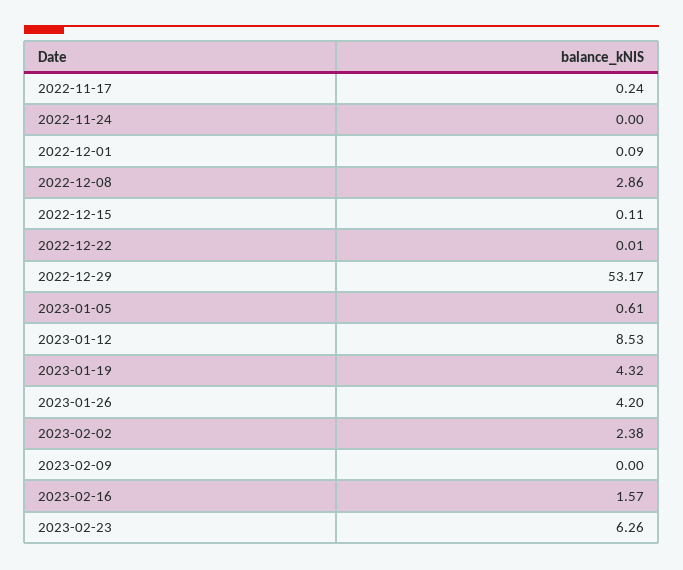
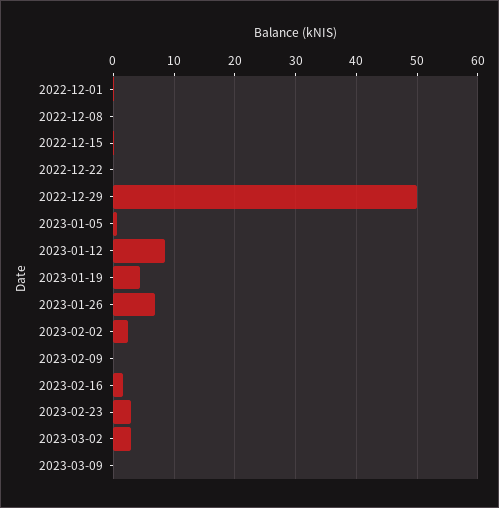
2022-11-17: 0.24 -> none
2022-11-24: 0 -> none
2022-12-08: 2.86 -> 0
2022-12-29: 53.17 -> 50
2023-01-26: 4.2 -> 7
2023-02-23: 6.26 -> 3
2023-03-02: none -> 3
2023-03-09: none -> 0

